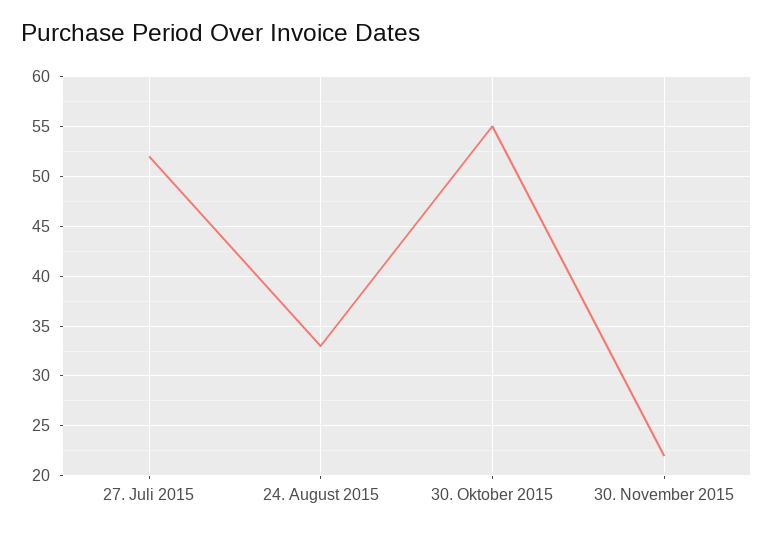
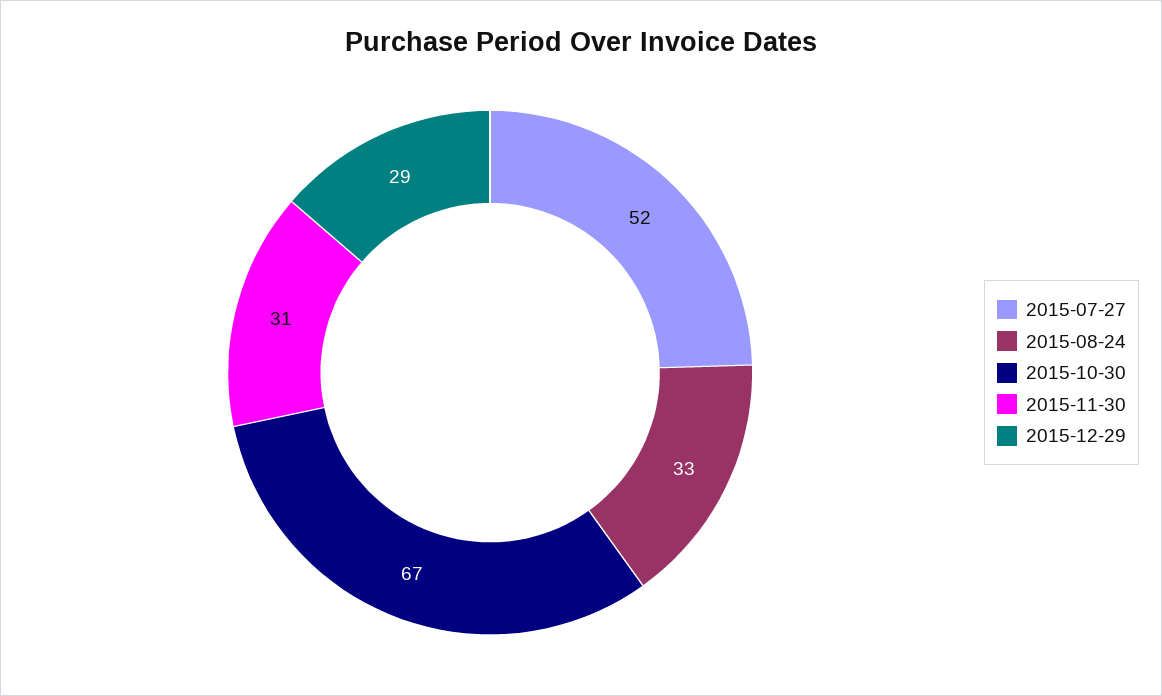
30. Oktober 2015: 55 -> 67
30. November 2015: 22 -> 31
2015-12-29: none -> 29

